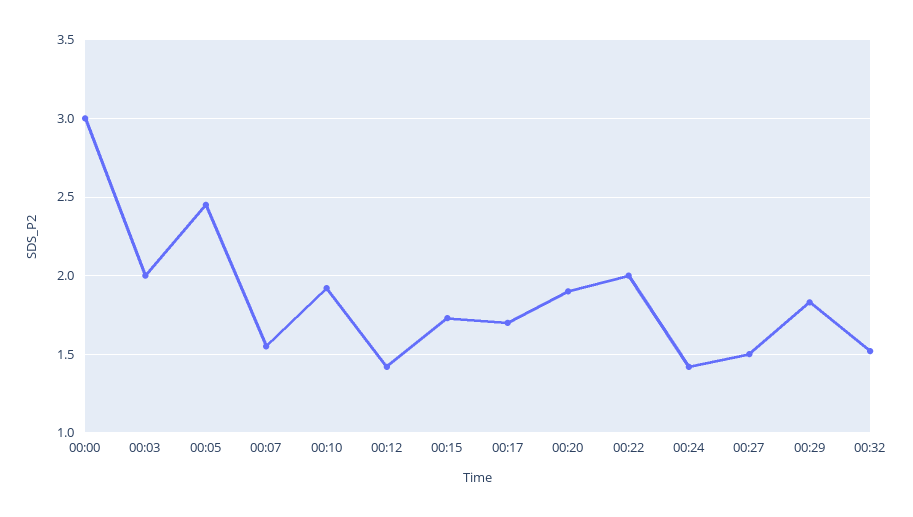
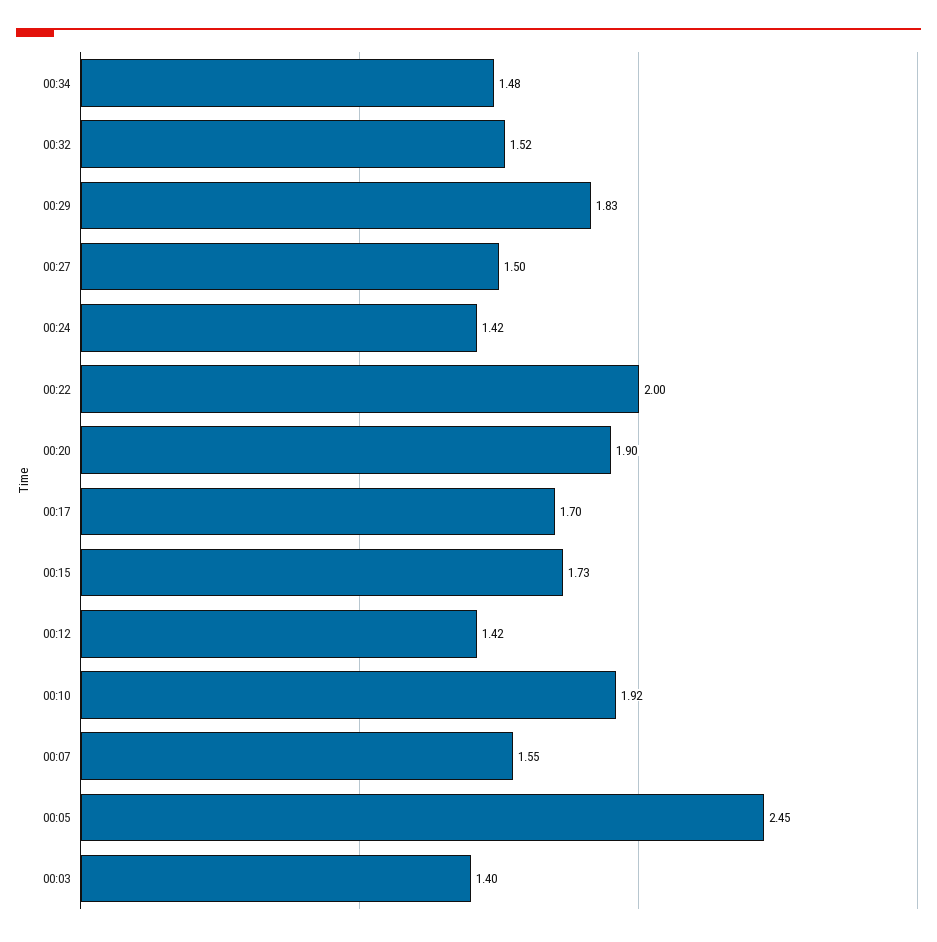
00:00: 3 -> none
00:03: 2 -> 1.4
00:34: none -> 1.48

